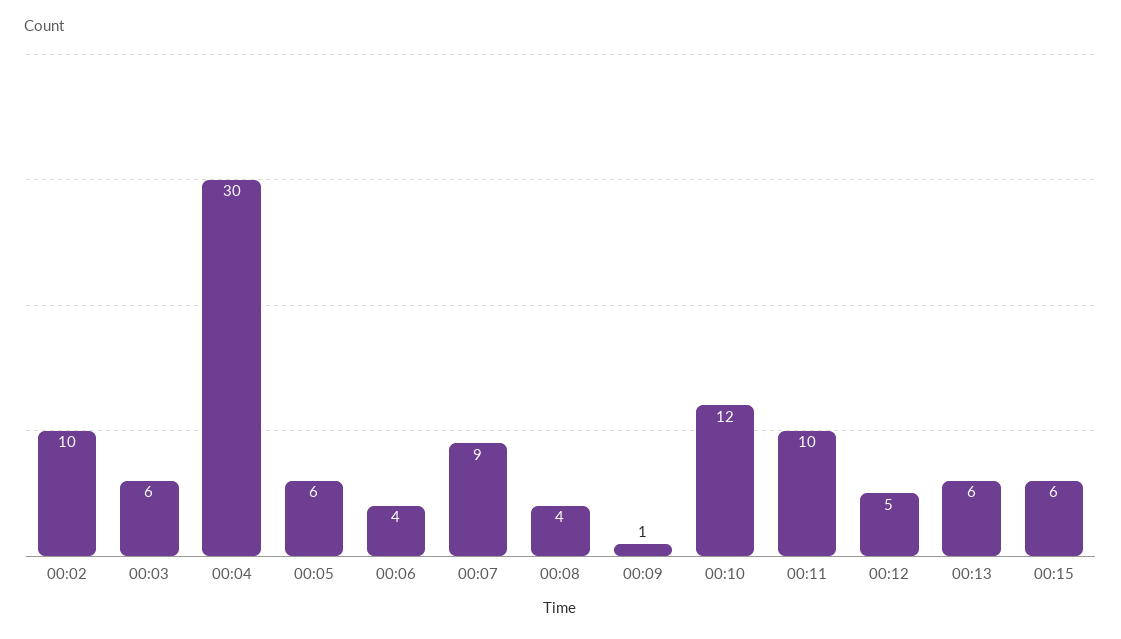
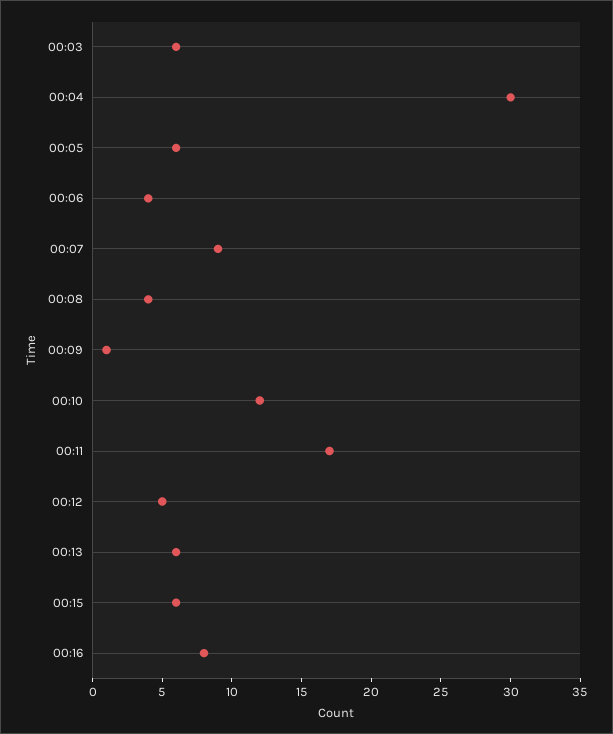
00:02: 10 -> none
00:11: 10 -> 17
00:16: none -> 8

